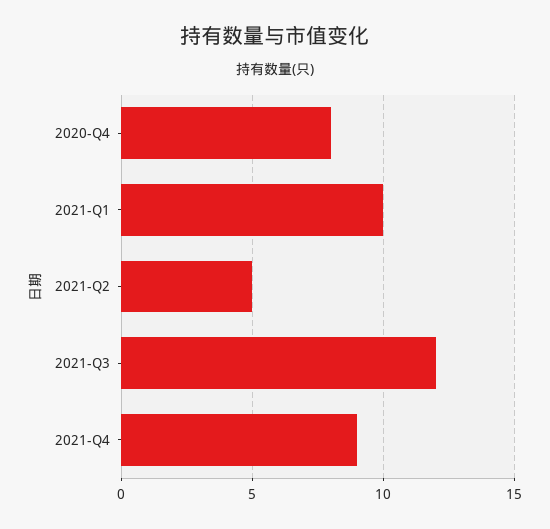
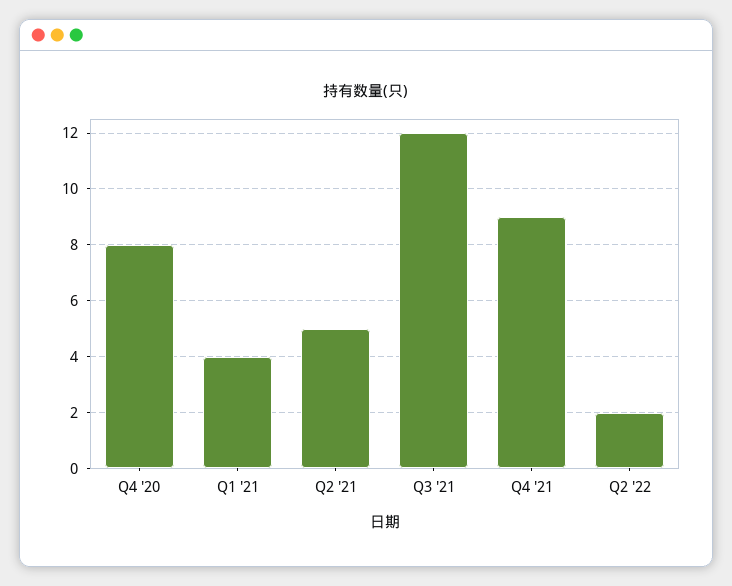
2021-Q1: 10 -> 4
Q2 '22: none -> 2

